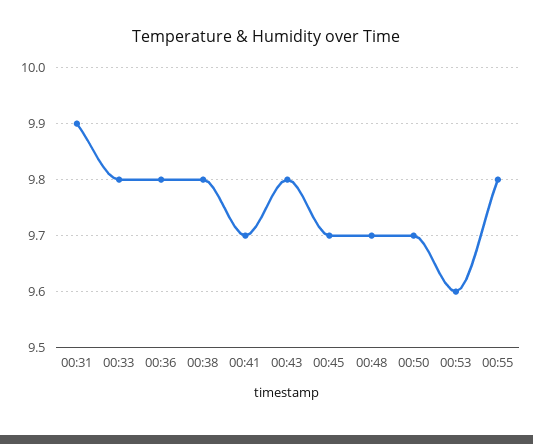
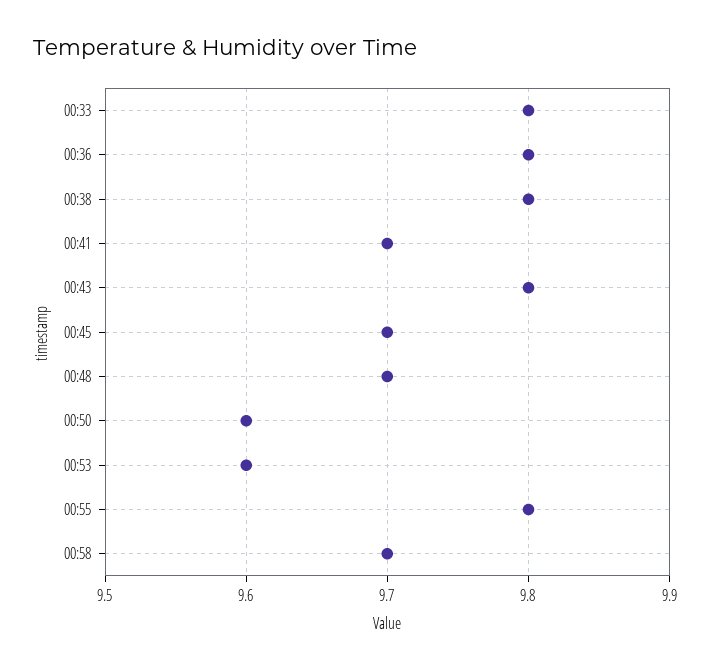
00:31: 9.9 -> none
00:50: 9.7 -> 9.6
00:58: none -> 9.7

